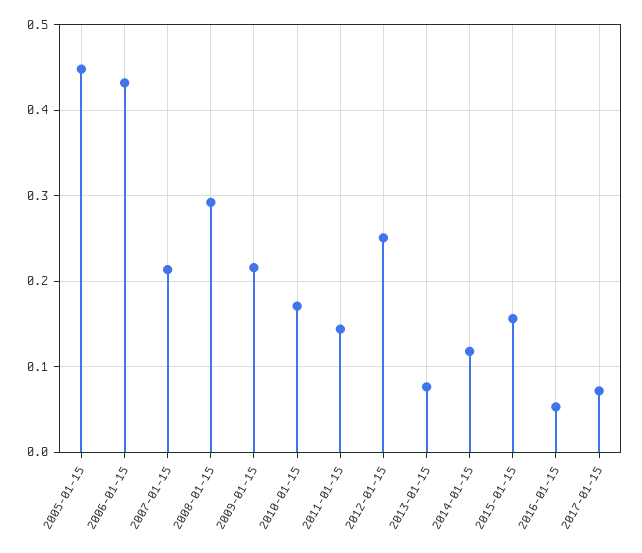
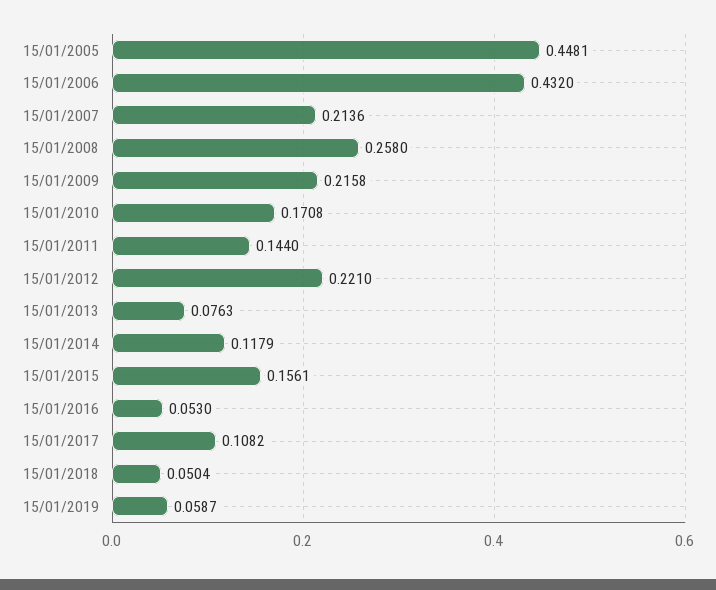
2008-01-15: 0.29 -> 0.258
2012-01-15: 0.25 -> 0.221
2017-01-15: 0.07 -> 0.1082
15/01/2018: none -> 0.0504
15/01/2019: none -> 0.0587

